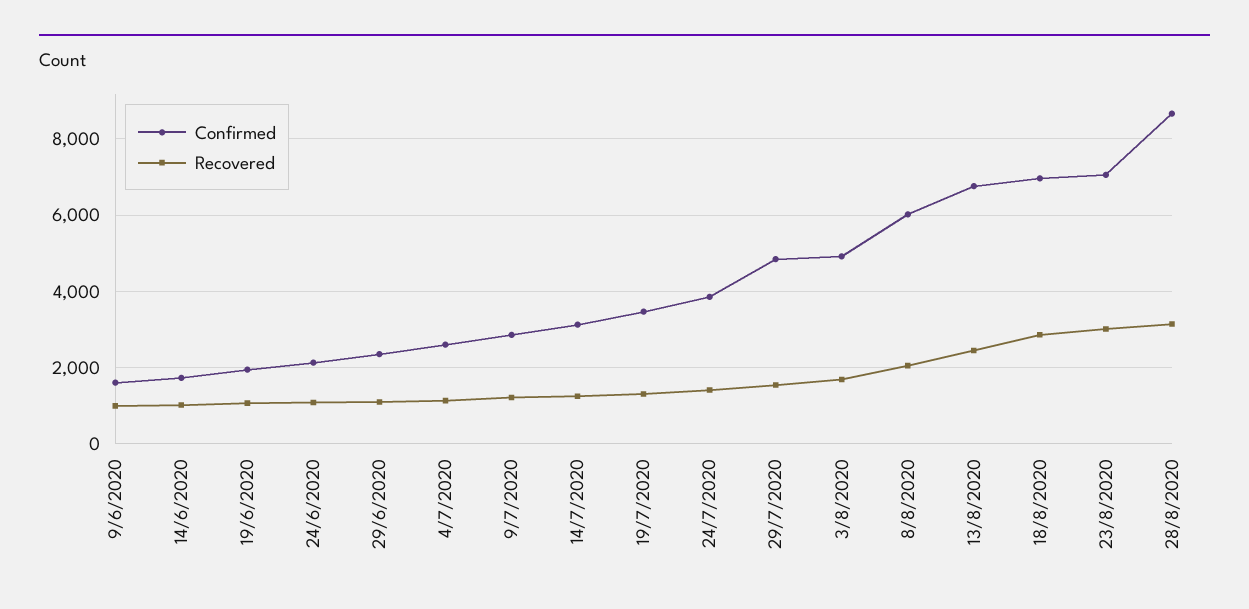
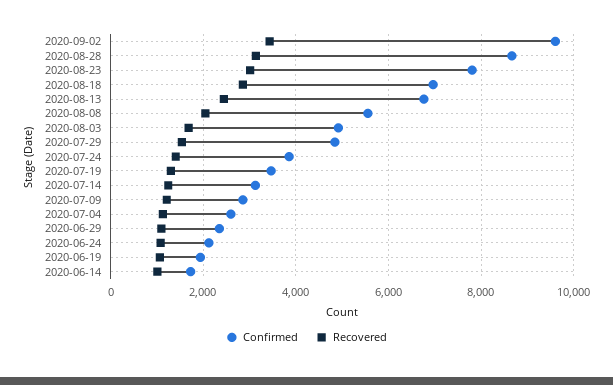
Confirmed, 9/6/2020: 1600 -> none
Recovered, 9/6/2020: 1000 -> none
Confirmed, 8/8/2020: 6000 -> 5600
Confirmed, 23/8/2020: 7000 -> 7800
Confirmed, 2020-09-02: none -> 9600
Recovered, 2020-09-02: none -> 3400

